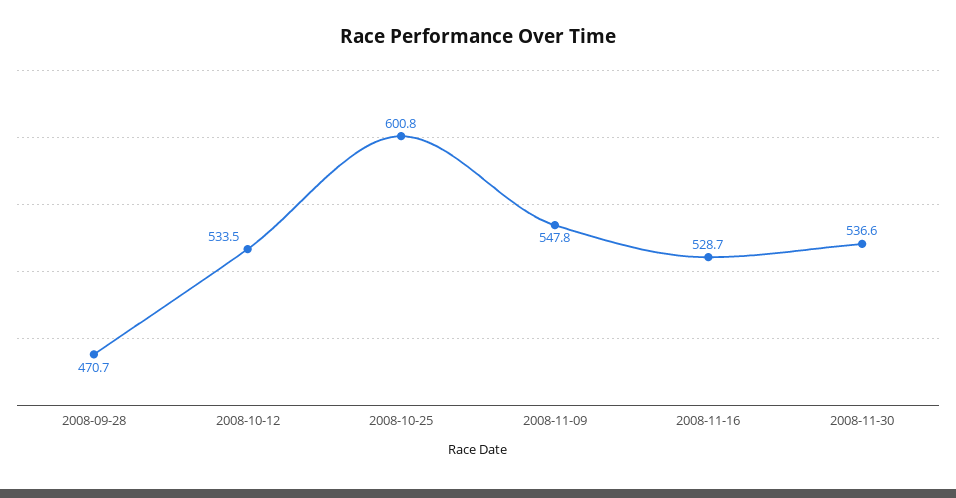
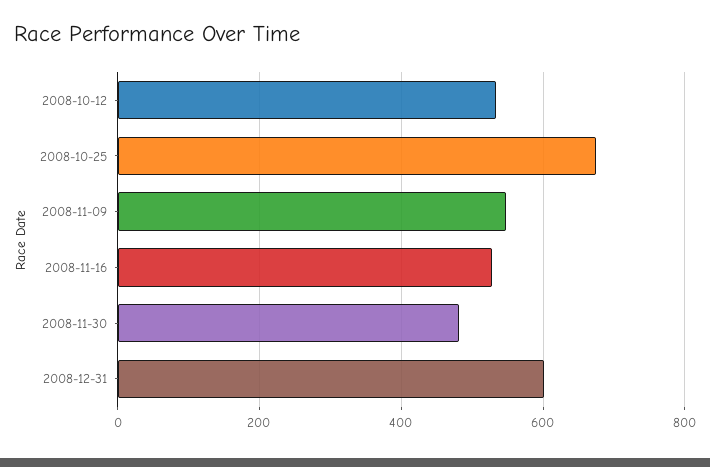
2008-09-28: 470.7 -> none
2008-10-25: 600.8 -> 680
2008-11-30: 536.6 -> 480
2008-12-31: none -> 600

